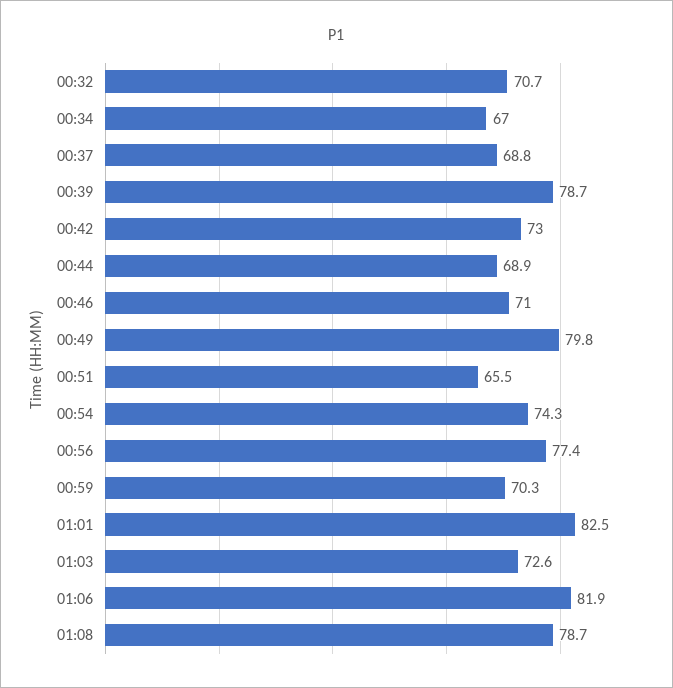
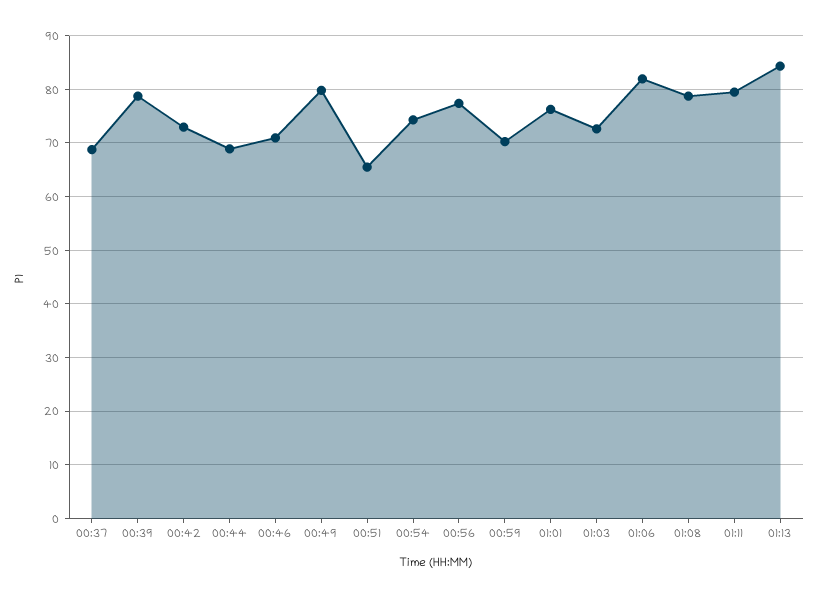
00:32: 70.7 -> none
00:34: 67 -> none
01:01: 82.5 -> 76
01:11: none -> 80
01:13: none -> 84

